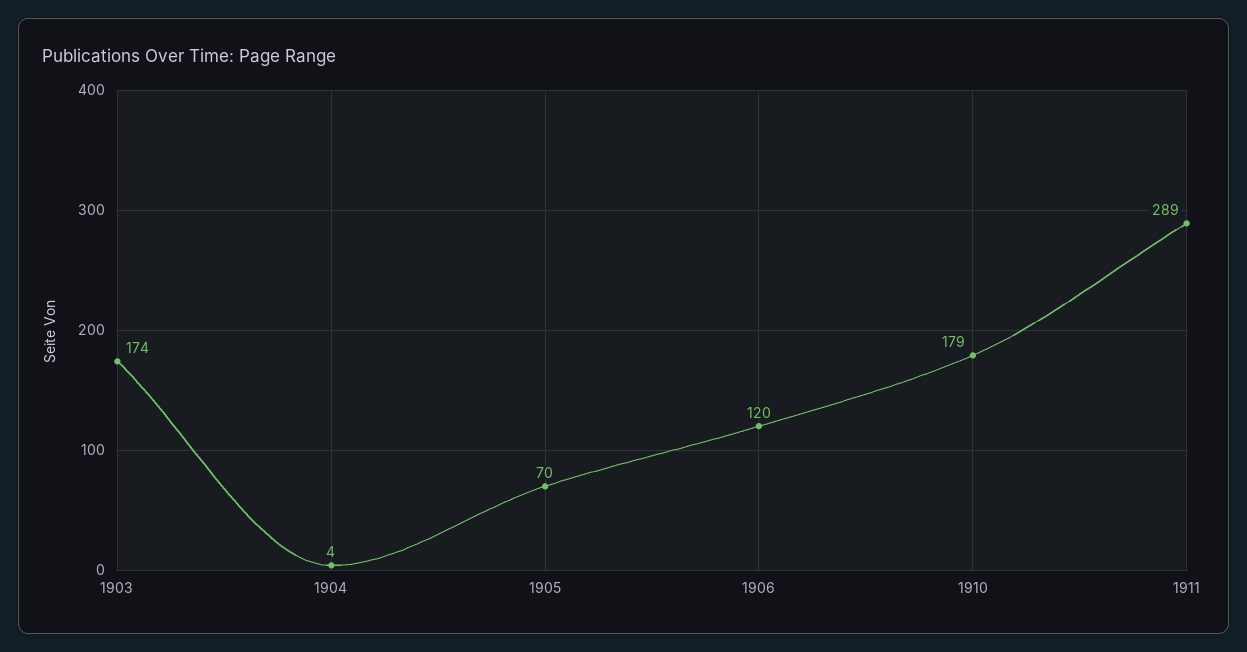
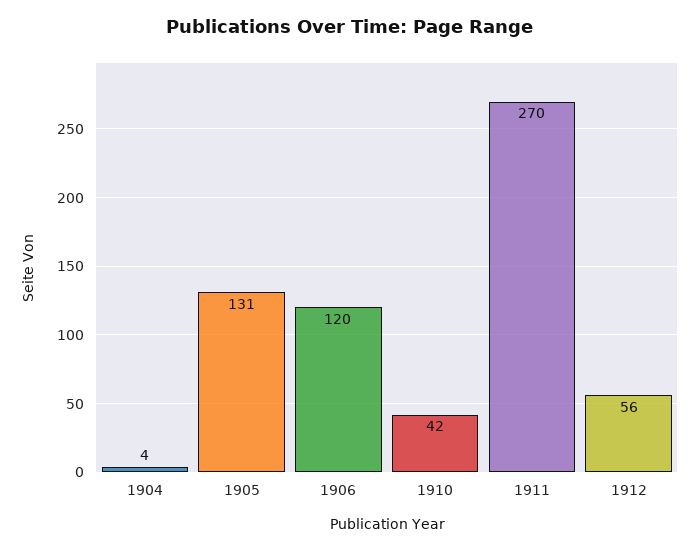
1903: 174 -> none
1905: 70 -> 131
1910: 179 -> 42
1911: 289 -> 270
1912: none -> 56

